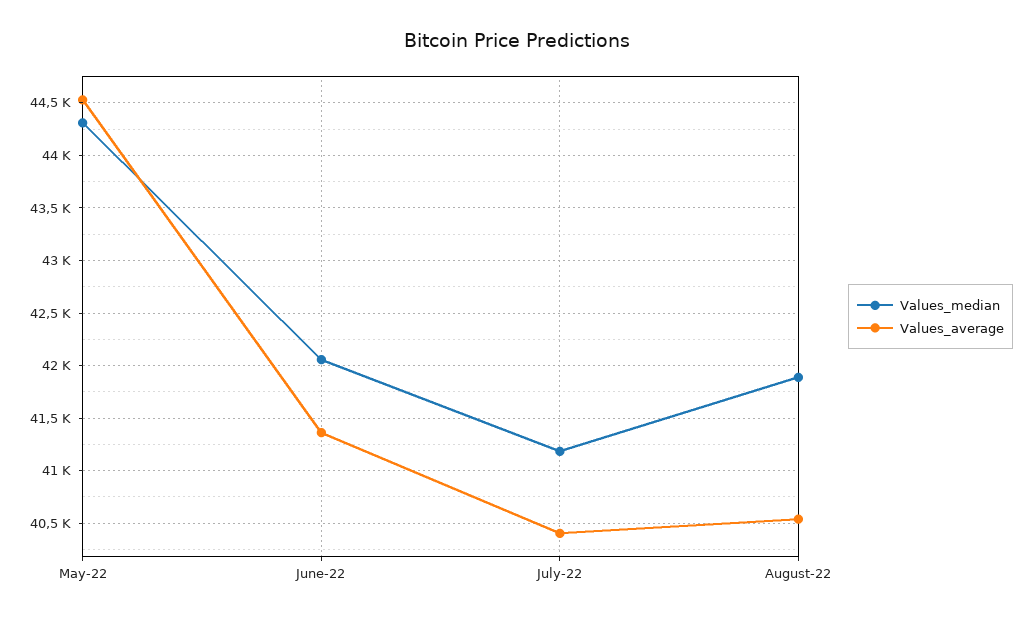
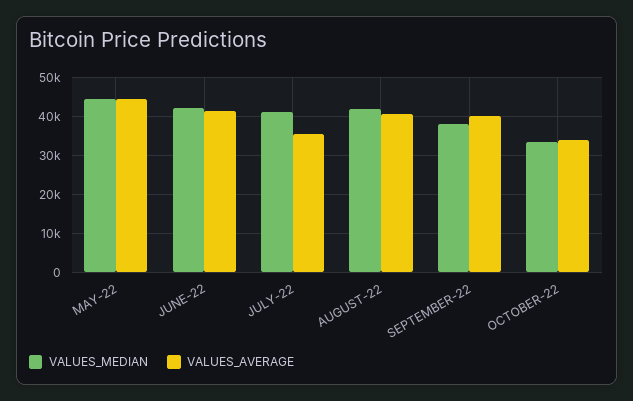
Values_average, July-22: 40400 -> 36000
Values_median, SEPTEMBER-22: none -> 38000
Values_average, SEPTEMBER-22: none -> 40000
Values_median, OCTOBER-22: none -> 34000
Values_average, OCTOBER-22: none -> 34000

